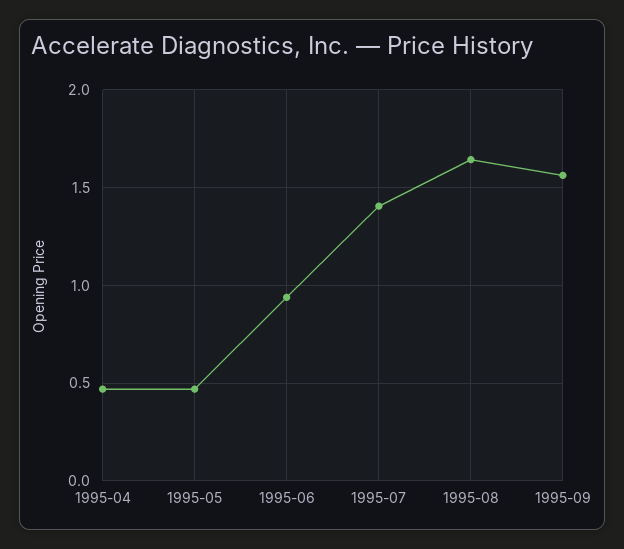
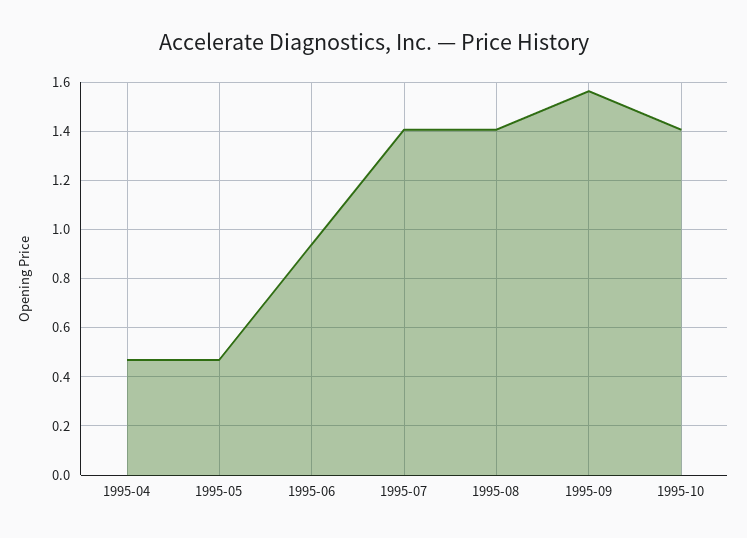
1995-08: 1.65 -> 1.4
1995-10: none -> 1.4

